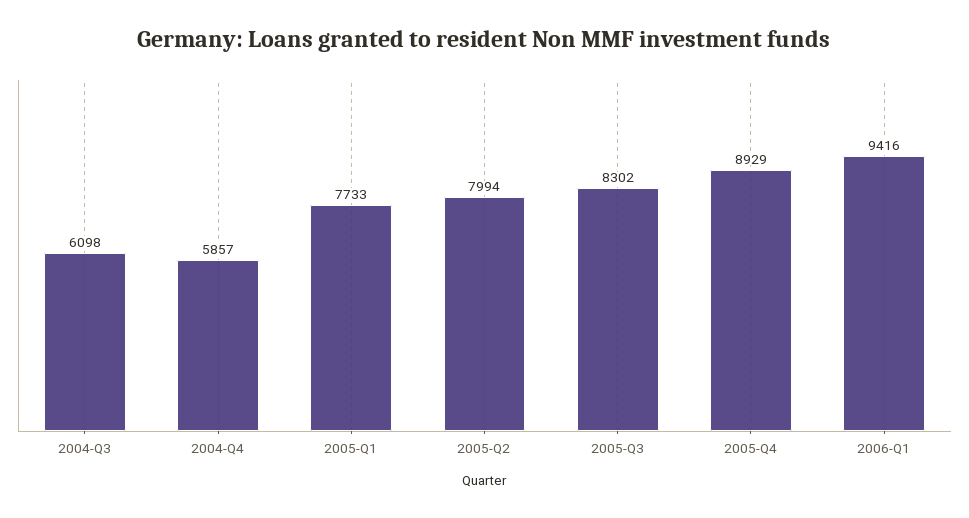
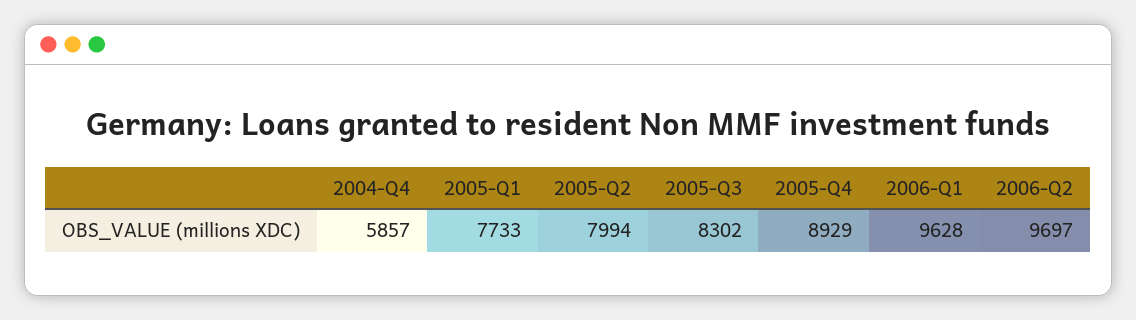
2004-Q3: 6098 -> none
2006-Q1: 9416 -> 9628
2006-Q2: none -> 9697

